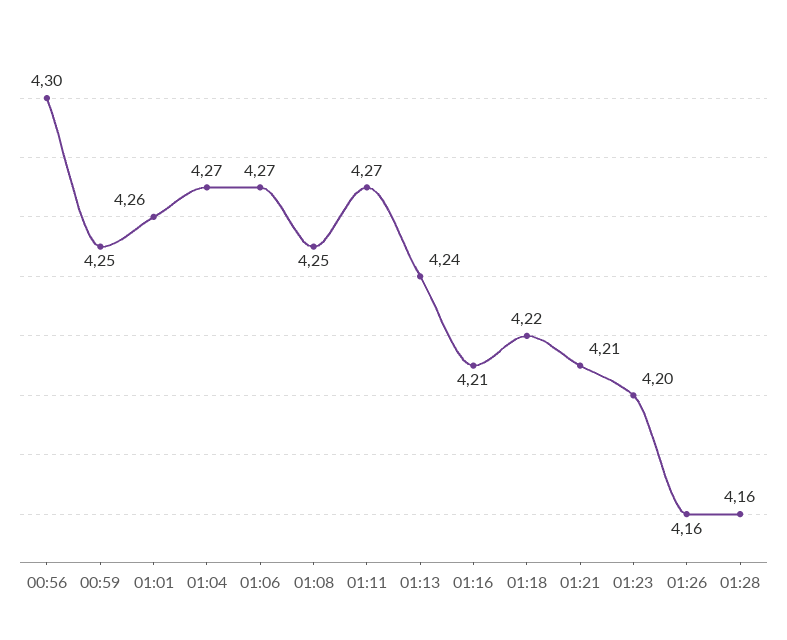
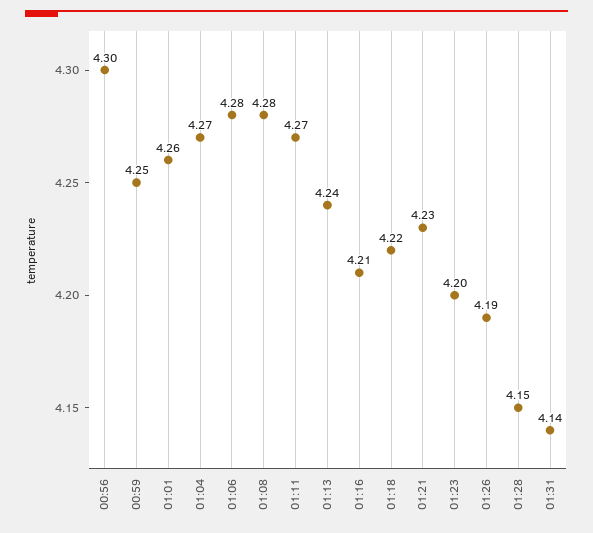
01:06: 4.27 -> 4.28
01:08: 4.25 -> 4.28
01:21: 4.21 -> 4.23
01:26: 4.16 -> 4.19
01:28: 4.16 -> 4.15
01:31: none -> 4.14

